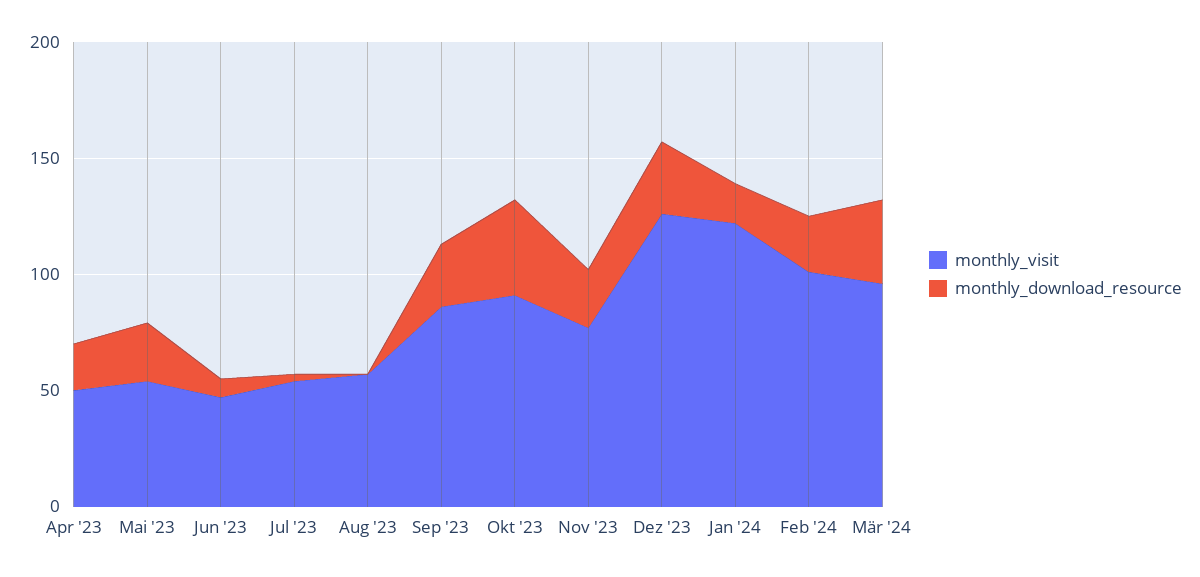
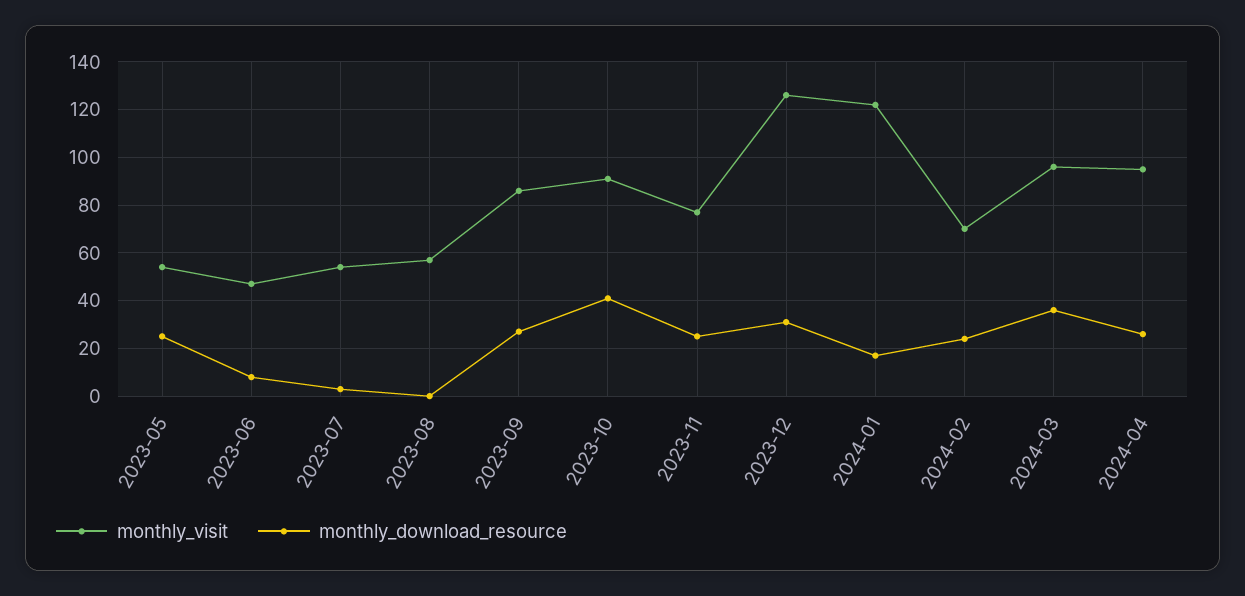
monthly_visit, Apr '23: 50 -> none
monthly_download_resource, Apr '23: 20 -> none
monthly_visit, Feb '24: 100 -> 70
monthly_visit, 2024-04: none -> 95
monthly_download_resource, 2024-04: none -> 25

